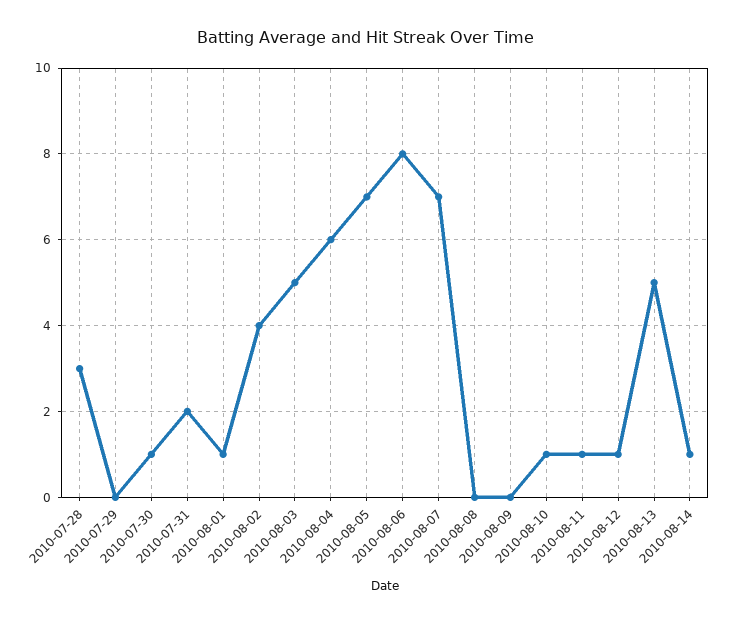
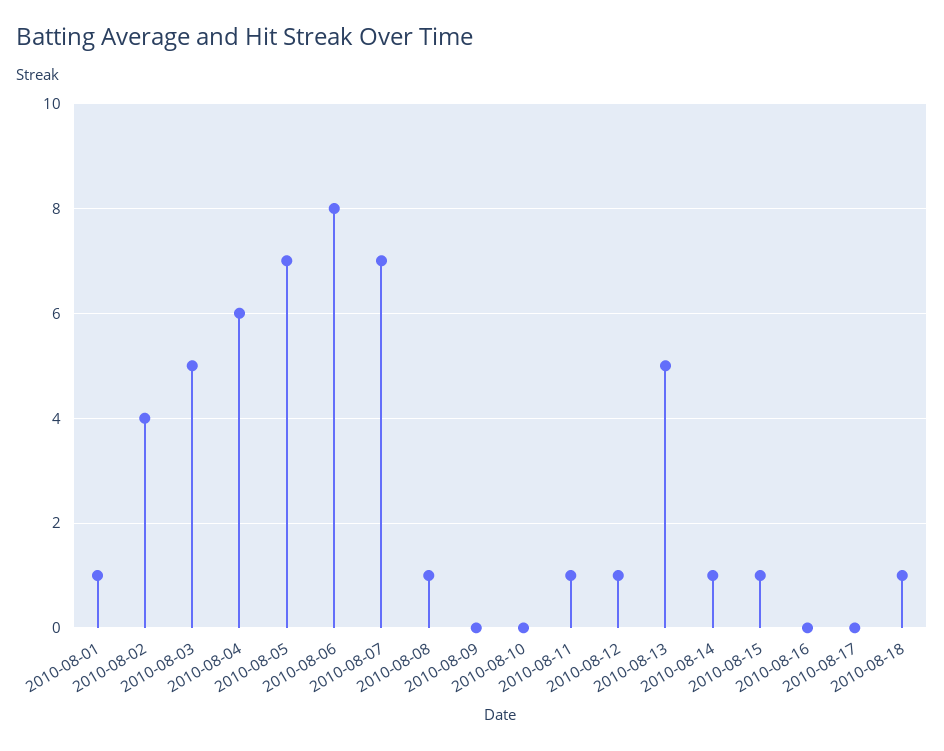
2010-07-28: 3 -> none
2010-07-29: 0 -> none
2010-07-30: 1 -> none
2010-07-31: 2 -> none
2010-08-08: 0 -> 1
2010-08-10: 1 -> 0
2010-08-15: none -> 1
2010-08-16: none -> 0
2010-08-17: none -> 0
2010-08-18: none -> 1

